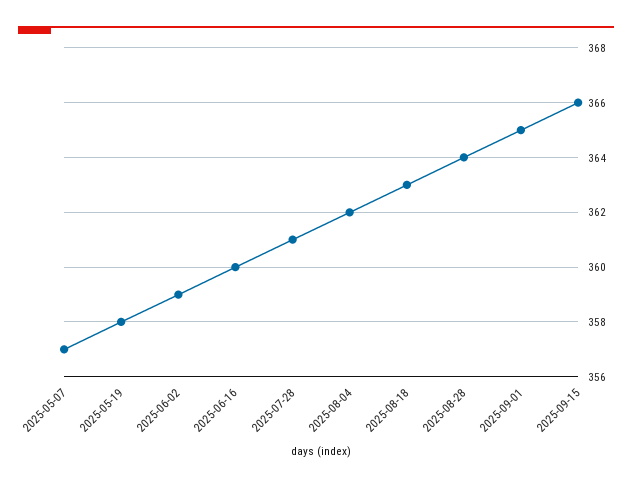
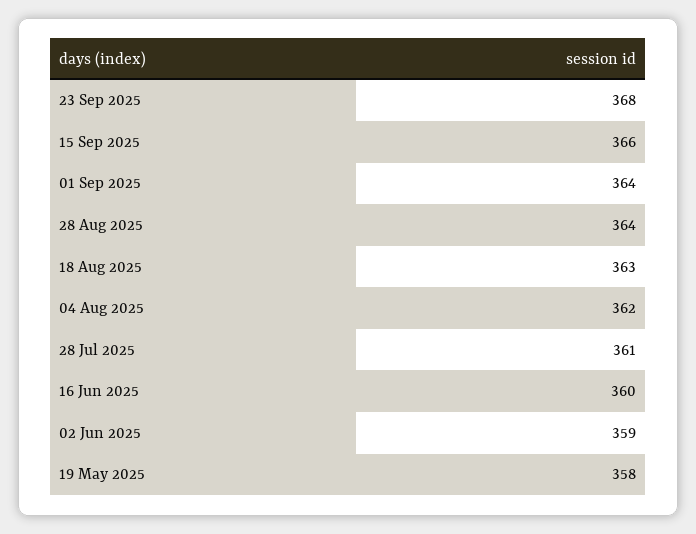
2025-05-07: 357 -> none
2025-09-01: 365 -> 364
23 Sep 2025: none -> 368

